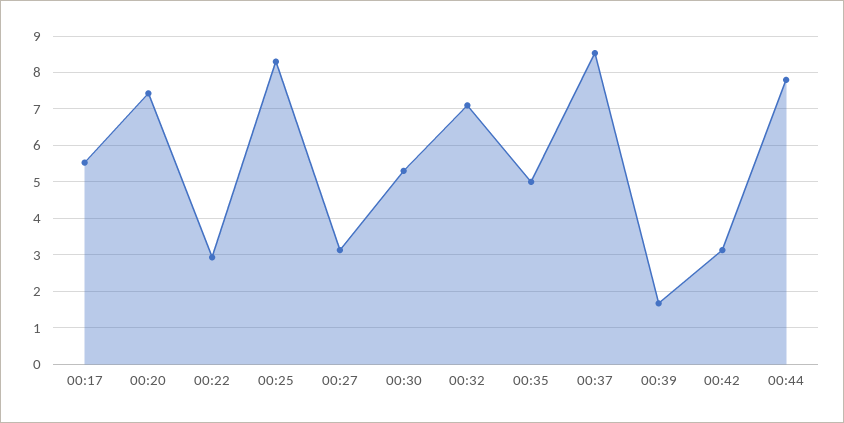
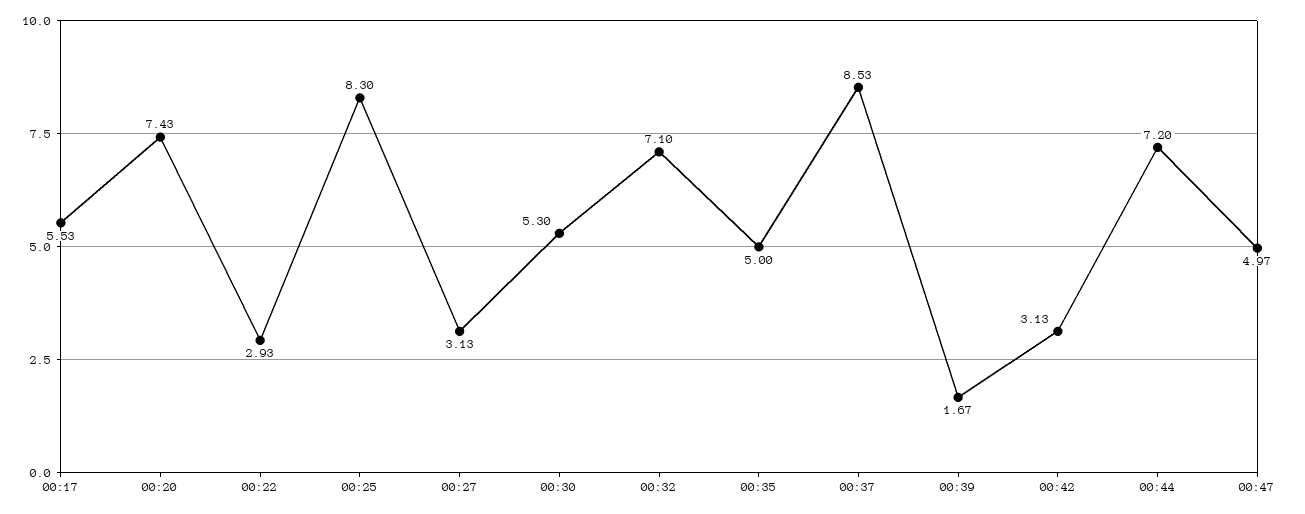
00:44: 7.8 -> 7.2
00:47: none -> 4.97

